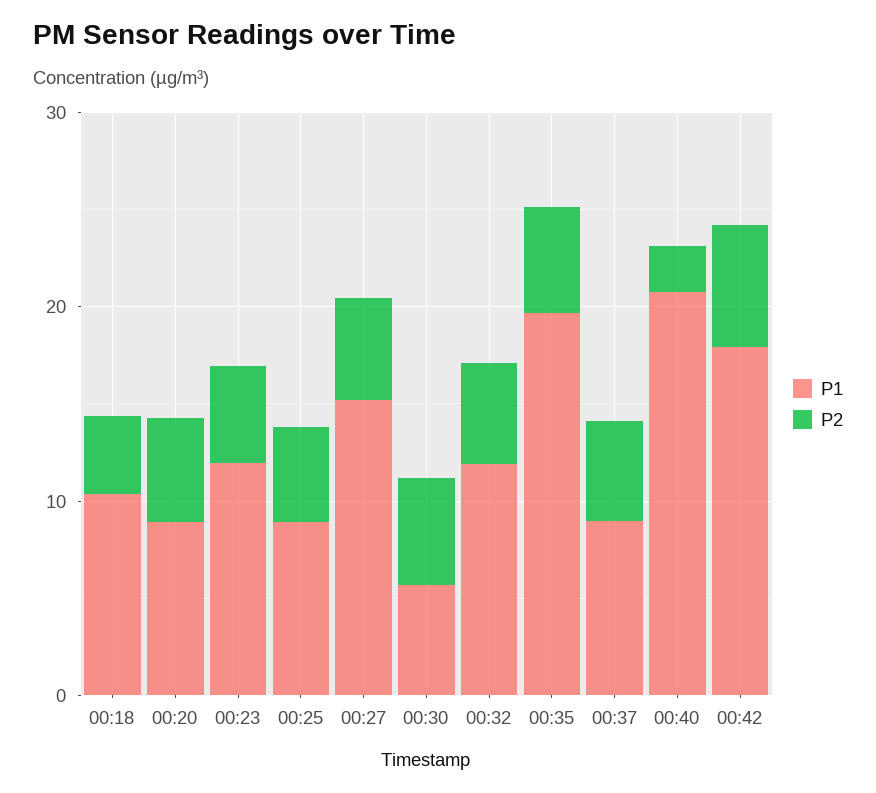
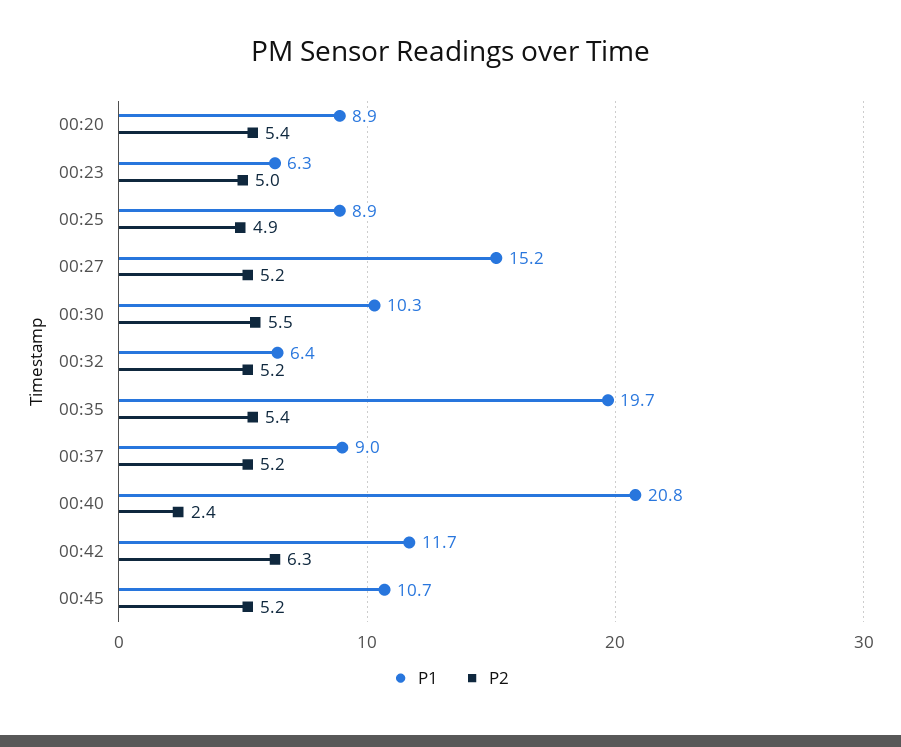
P1, 00:18: 10 -> none
P2, 00:18: 4 -> none
P1, 00:23: 12 -> 6.3
P1, 00:30: 6 -> 10.3
P1, 00:32: 12 -> 6.4
P1, 00:42: 18 -> 11.7
P1, 00:45: none -> 10.7
P2, 00:45: none -> 5.2

